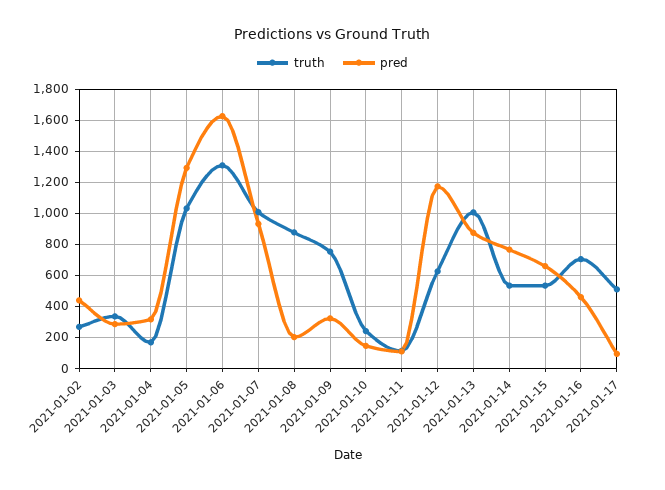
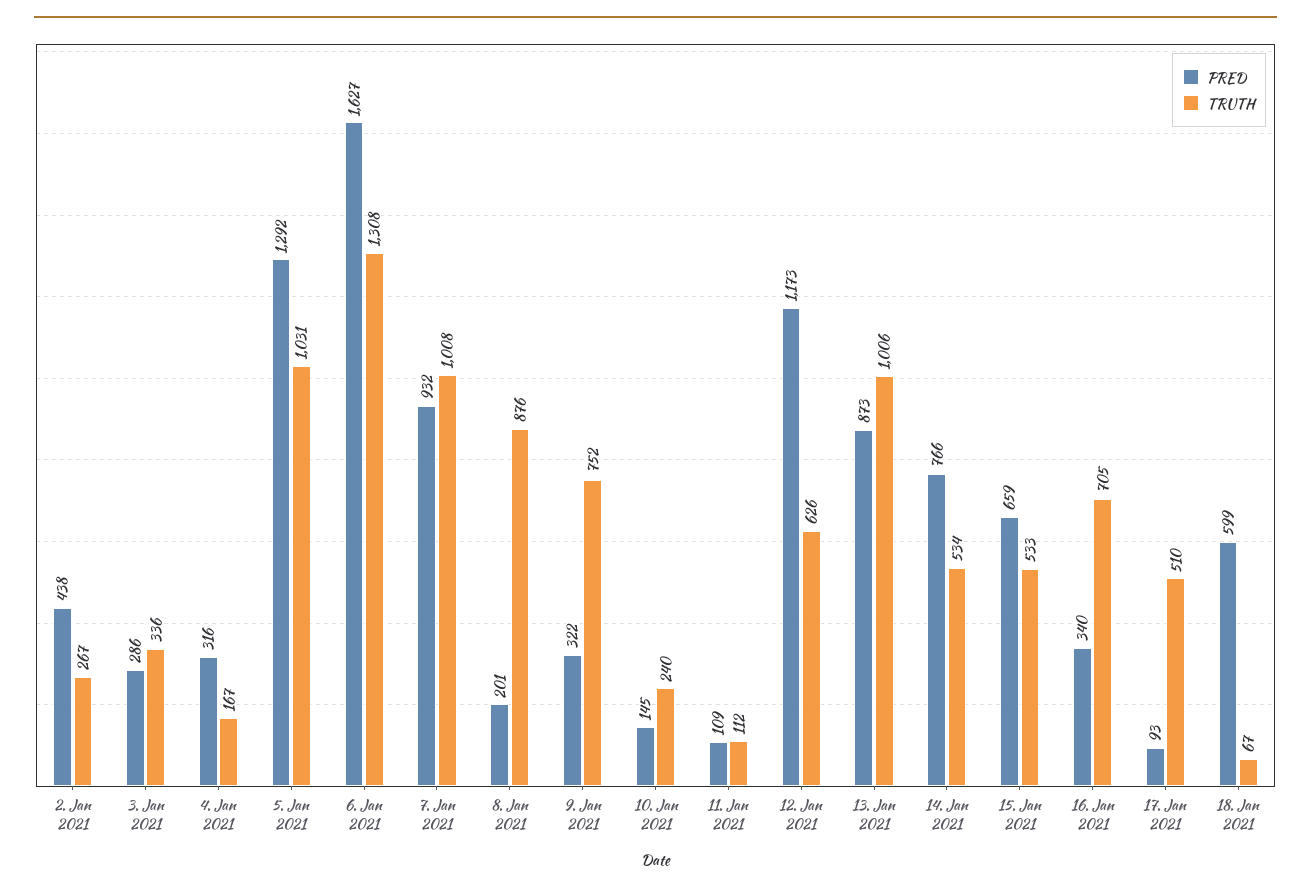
pred, 2021-01-16: 450 -> 340
pred, 18. Jan 2021: none -> 599
truth, 18. Jan 2021: none -> 67

